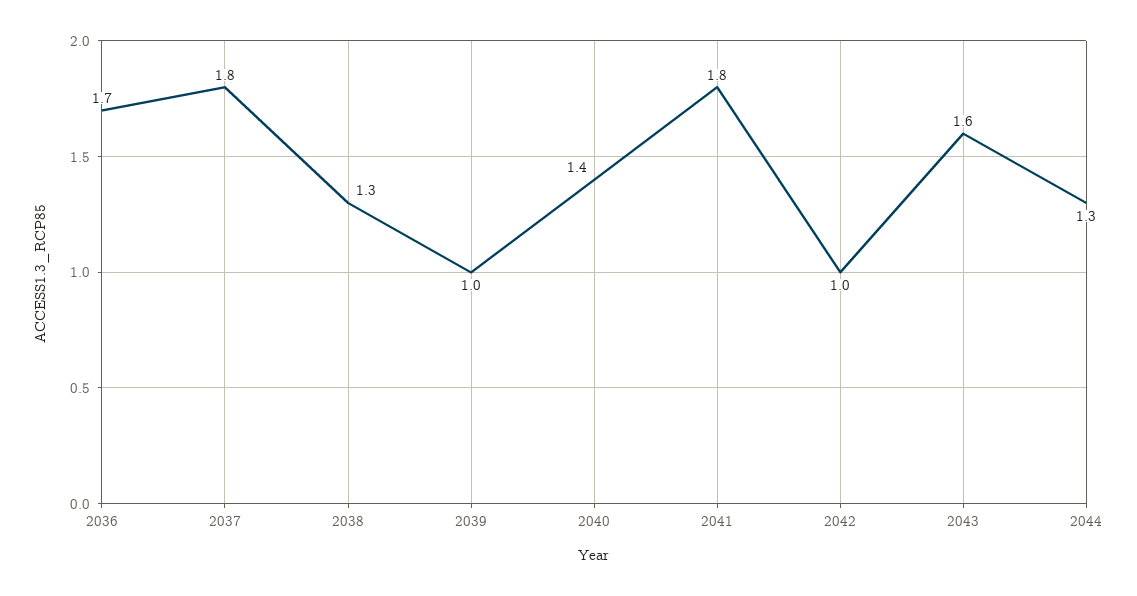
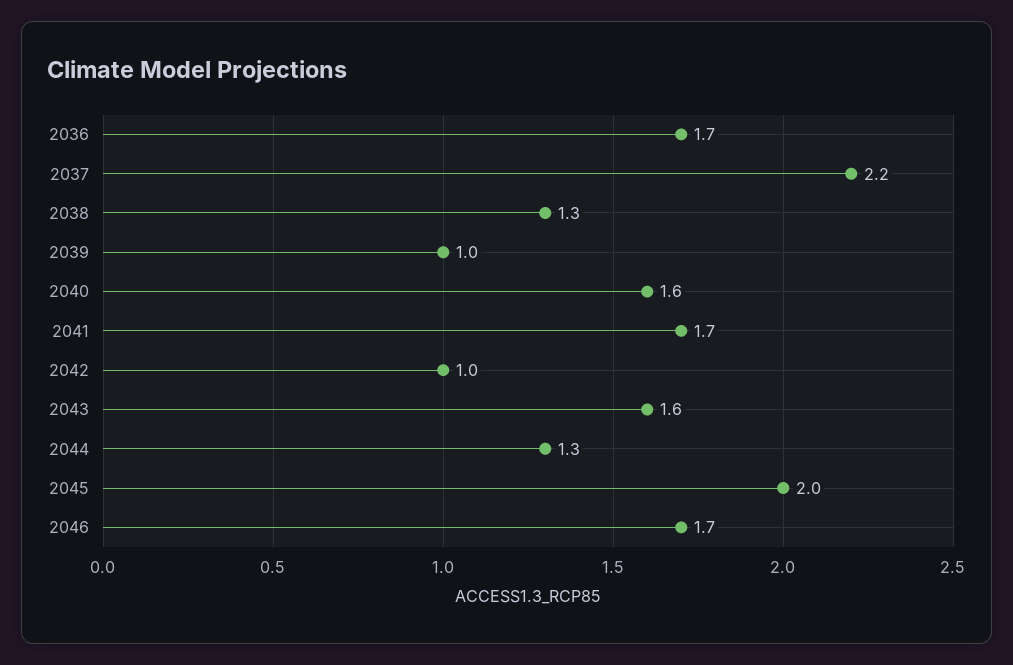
2037: 1.8 -> 2.2
2040: 1.4 -> 1.6
2041: 1.8 -> 1.7
2045: none -> 2
2046: none -> 1.7

